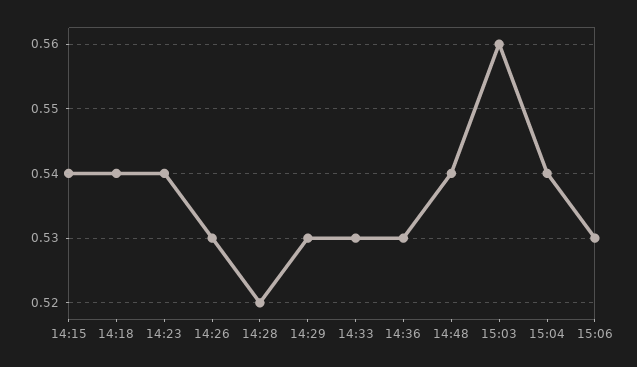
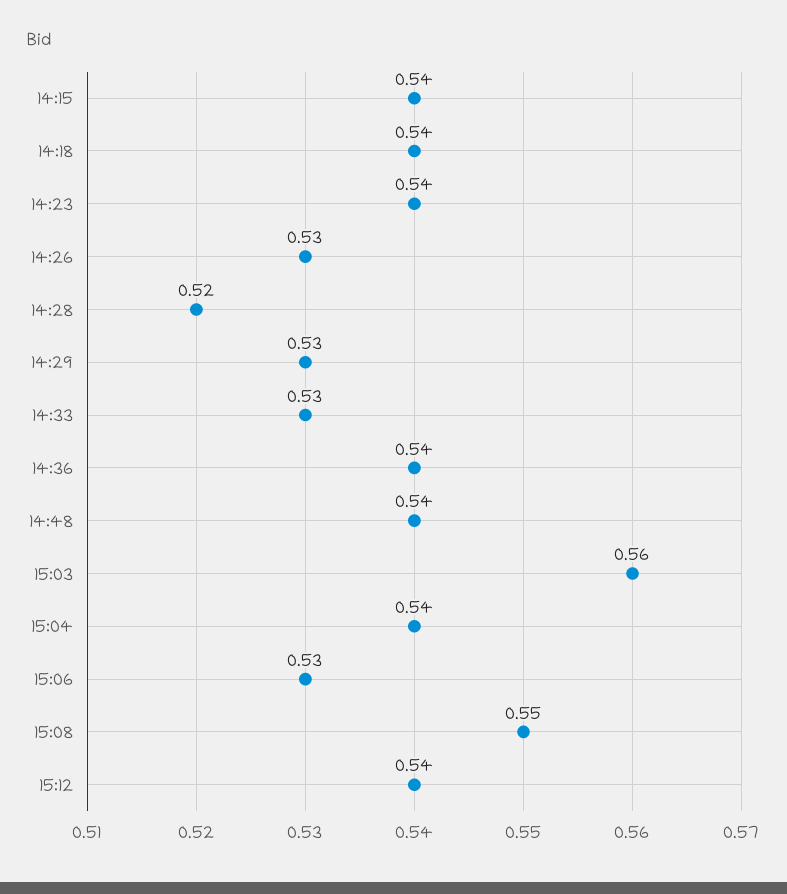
14:36: 0.53 -> 0.54
15:08: none -> 0.55
15:12: none -> 0.54

